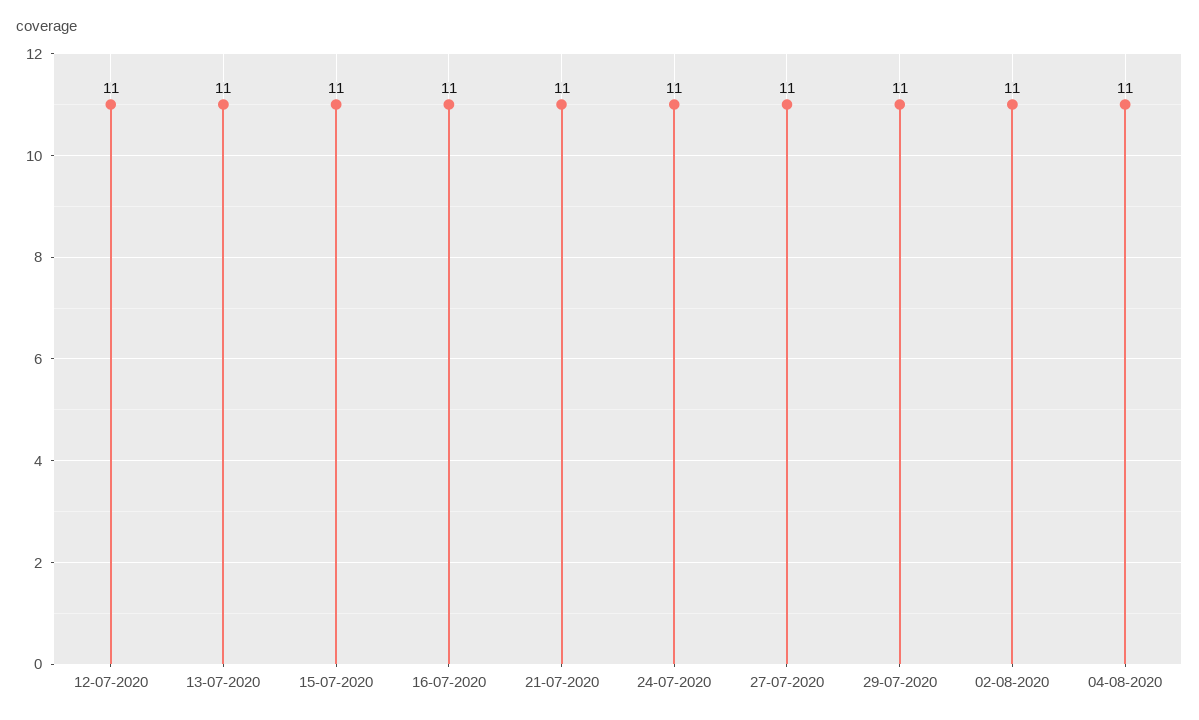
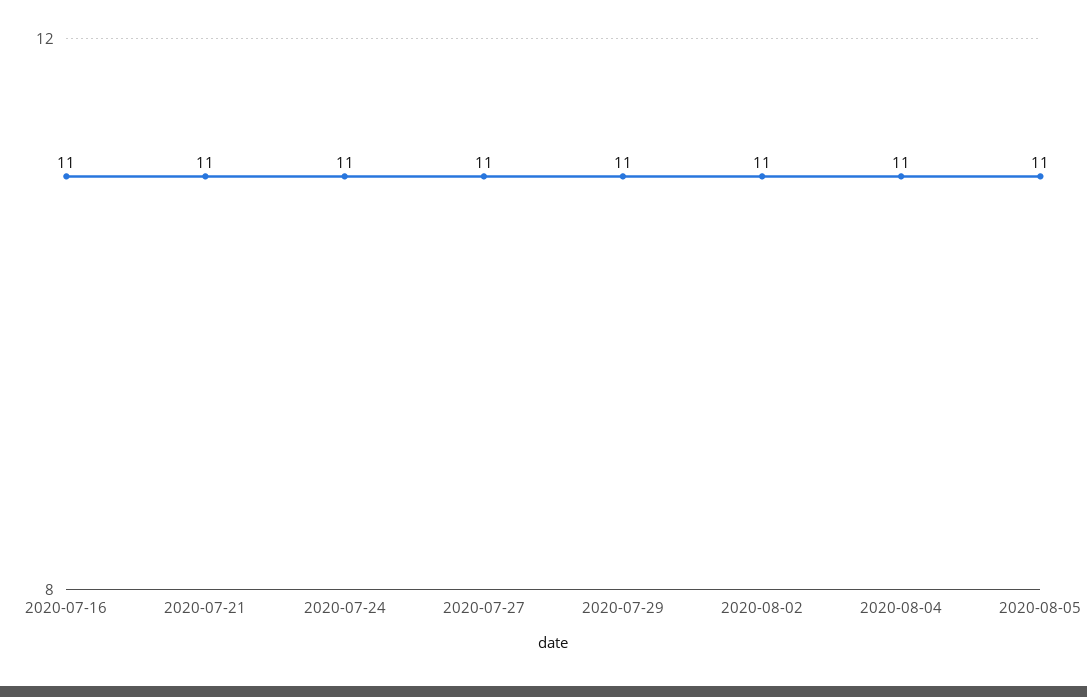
12-07-2020: 11 -> none
13-07-2020: 11 -> none
15-07-2020: 11 -> none
2020-08-05: none -> 11

